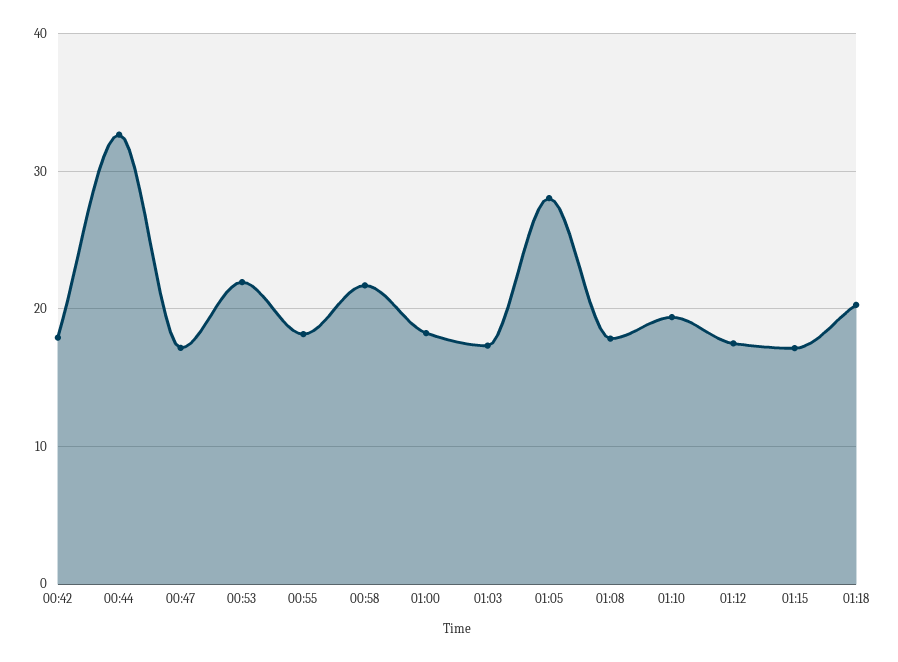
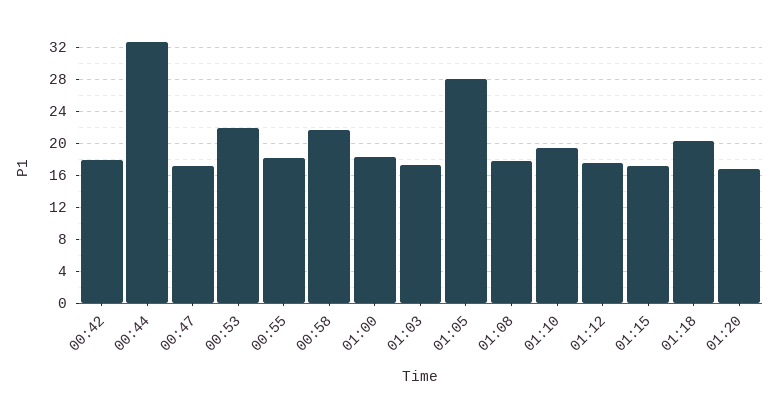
01:20: none -> 17

